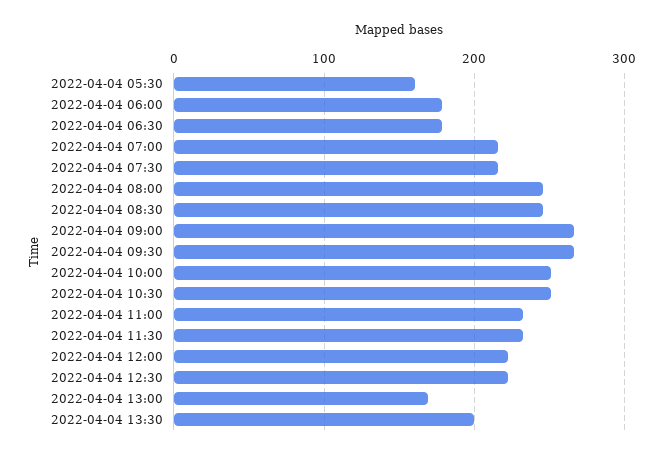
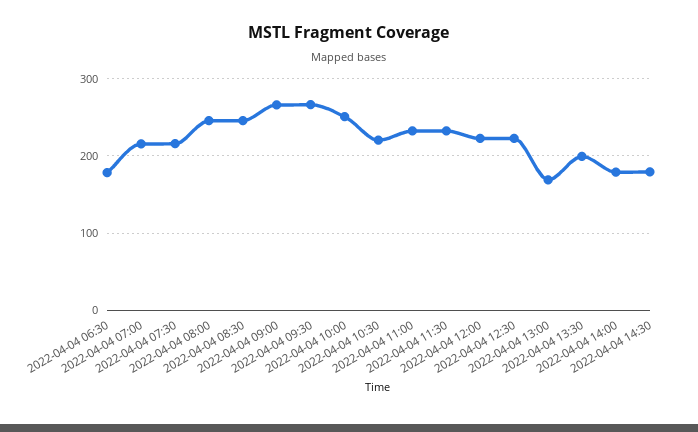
2022-04-04 05:30: 160 -> none
2022-04-04 06:00: 180 -> none
2022-04-04 10:30: 250 -> 220
2022-04-04 14:00: none -> 180
2022-04-04 14:30: none -> 180

